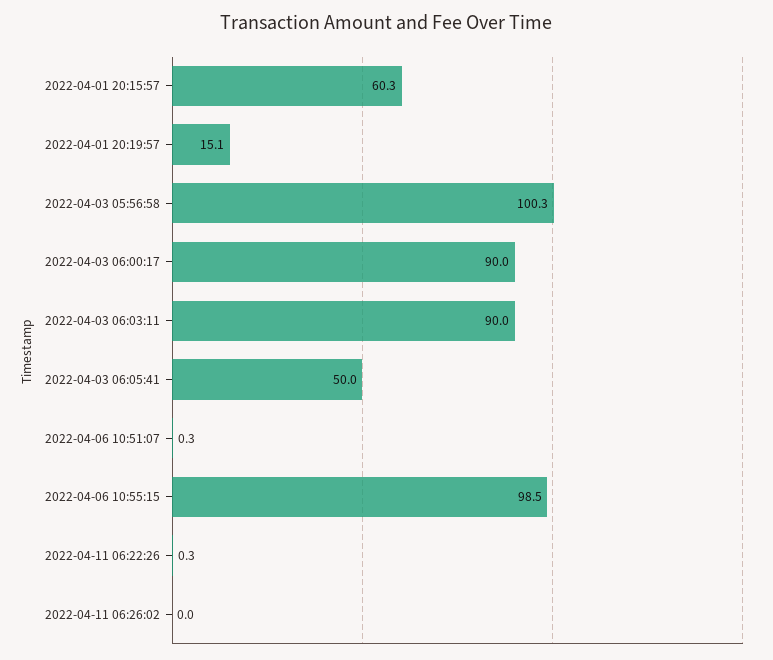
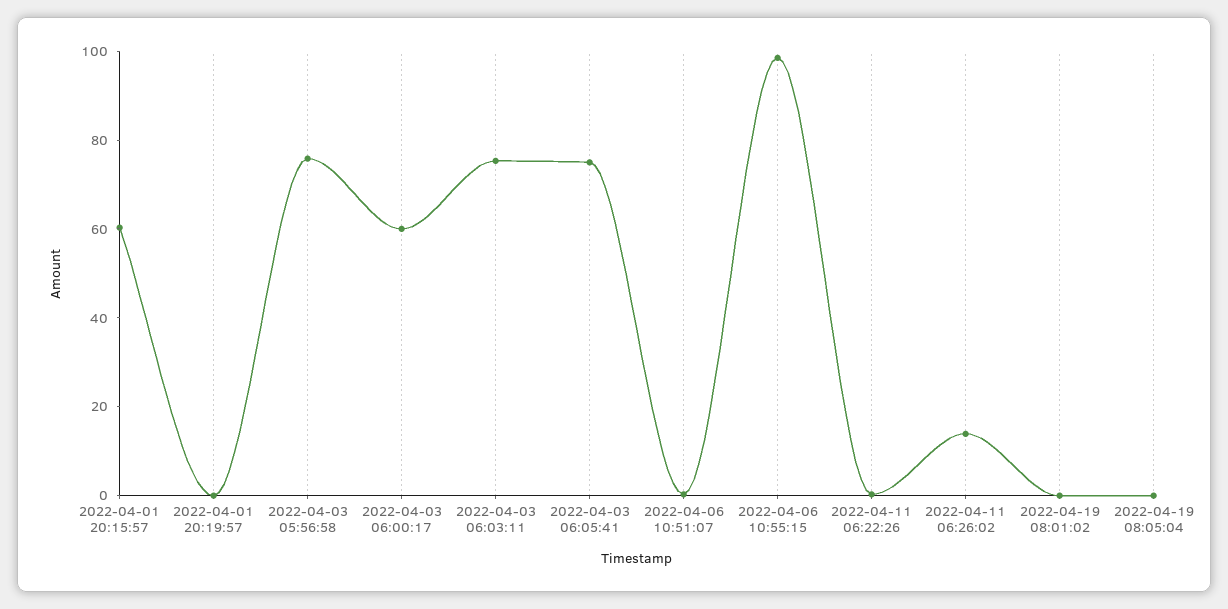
2022-04-01 20:19:57: 15.1 -> 0
2022-04-03 05:56:58: 100.3 -> 75
2022-04-03 06:00:17: 90 -> 60
2022-04-03 06:03:11: 90 -> 75
2022-04-03 06:05:41: 50 -> 75
2022-04-11 06:26:02: 0 -> 15
2022-04-19 08:01:02: none -> 0
2022-04-19 08:05:04: none -> 0

